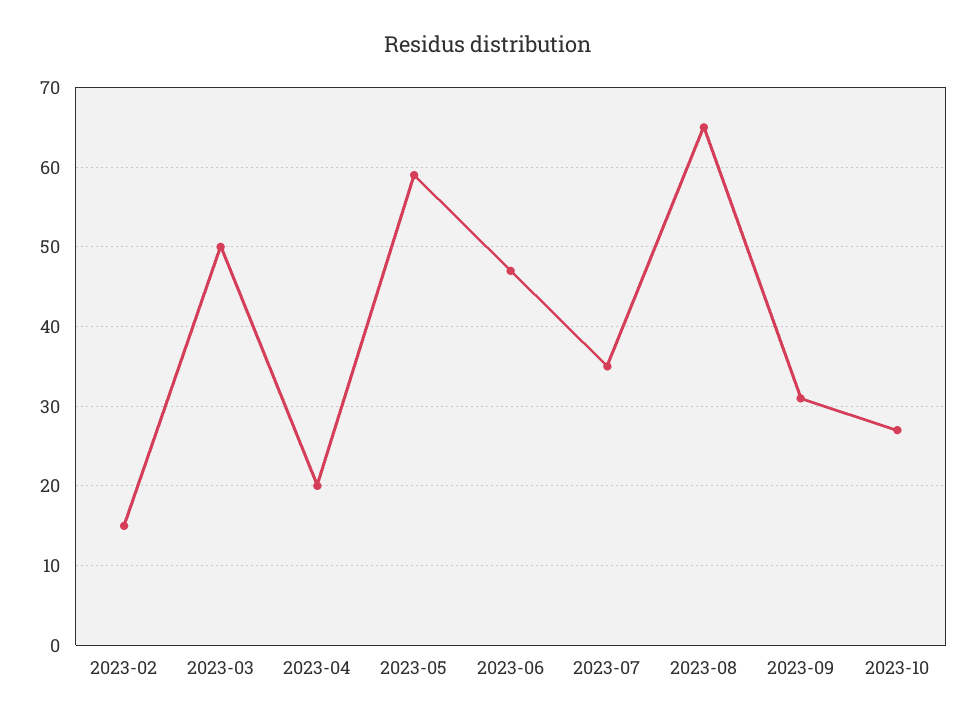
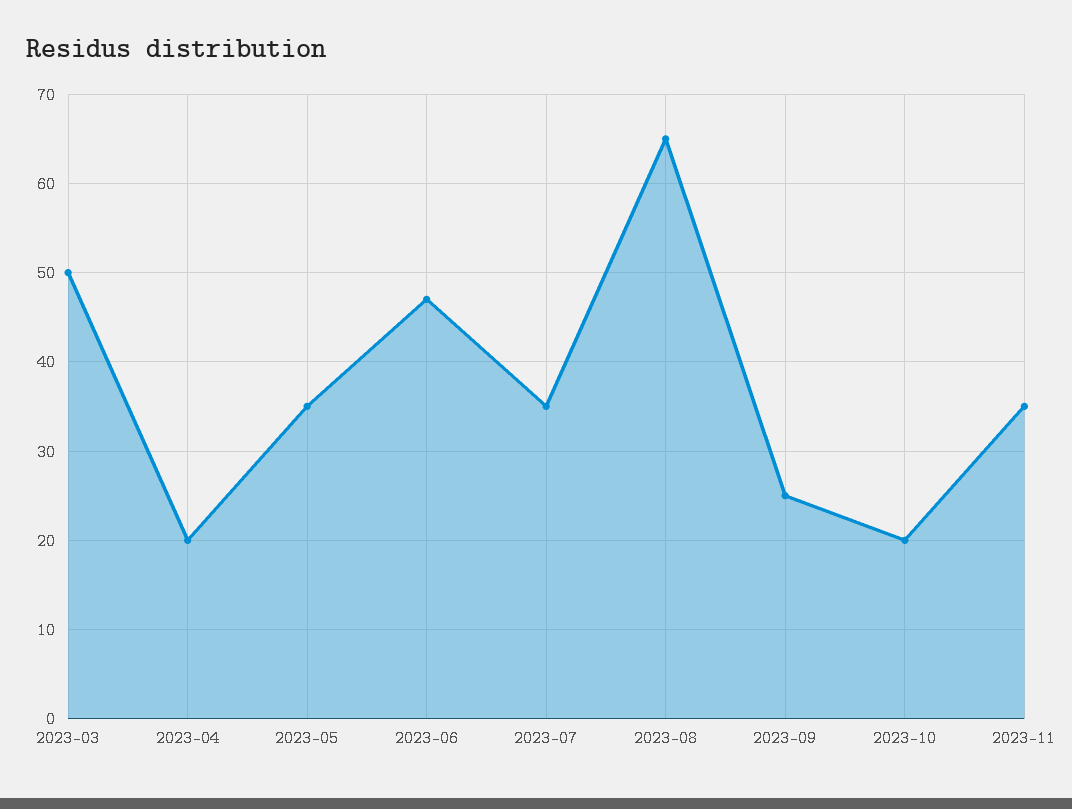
2023-02: 15 -> none
2023-05: 59 -> 35
2023-09: 31 -> 25
2023-10: 27 -> 20
2023-11: none -> 35

